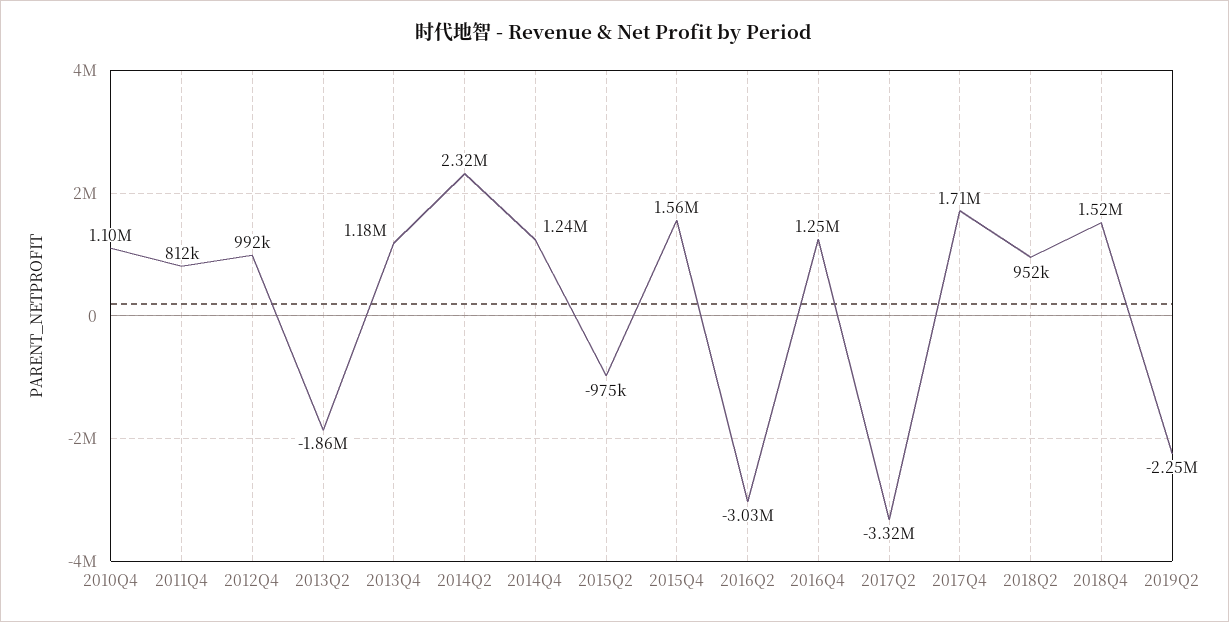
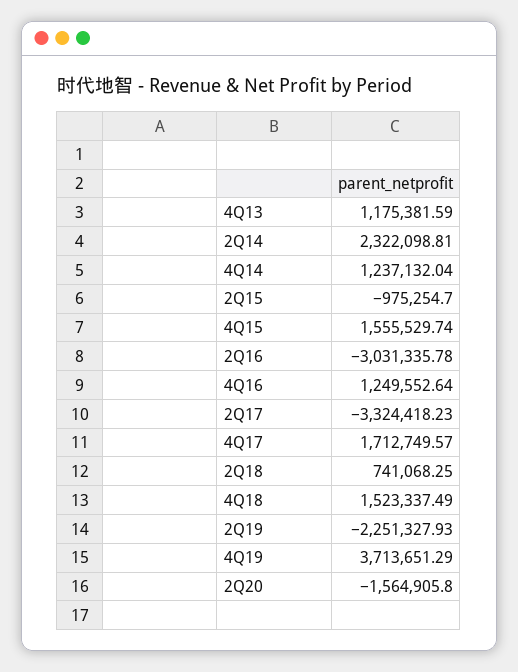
2010Q4: 1100000 -> none
2011Q4: 812000 -> none
2012Q4: 992000 -> none
2013Q2: -1860000 -> none
2018Q2: 952000 -> 741068.25
4Q19: none -> 3713651.29
2Q20: none -> -1564905.8

